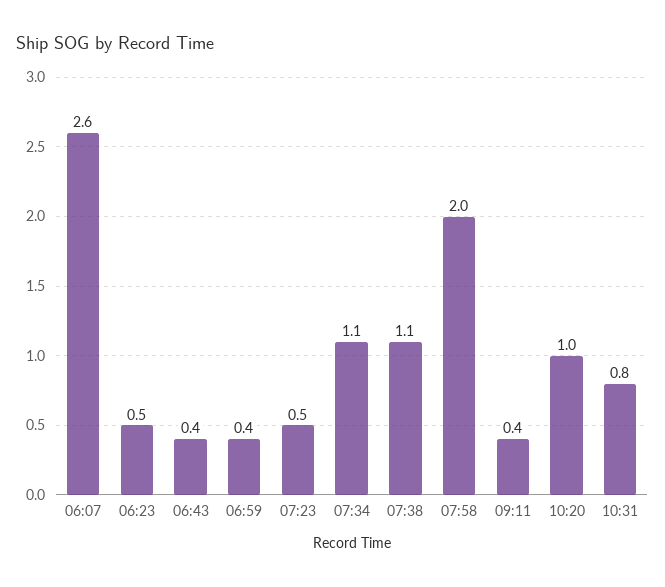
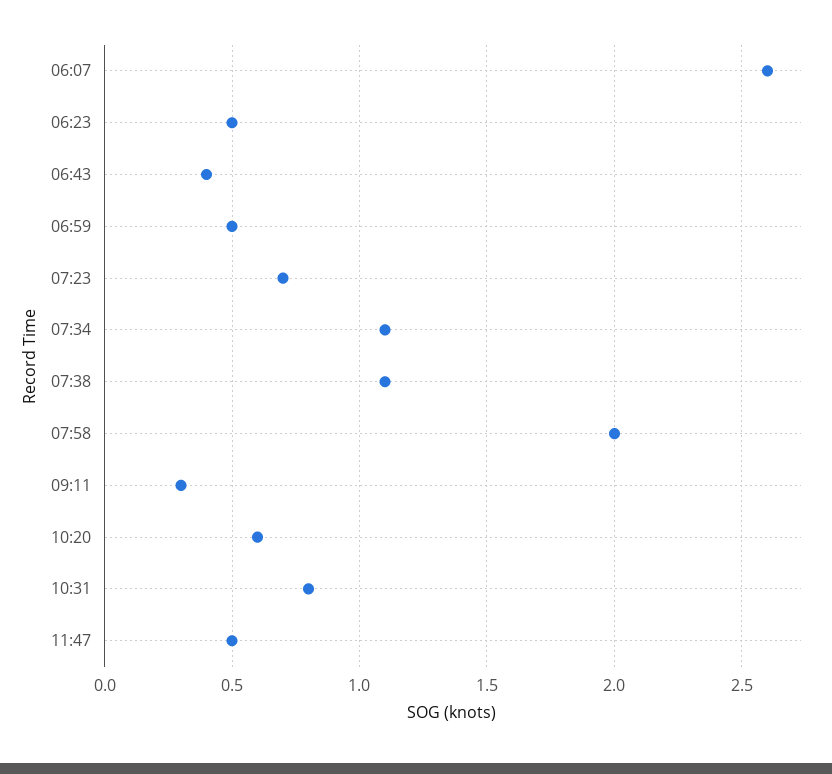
06:59: 0.4 -> 0.5
07:23: 0.5 -> 0.7
09:11: 0.4 -> 0.3
10:20: 1 -> 0.6
11:47: none -> 0.5

